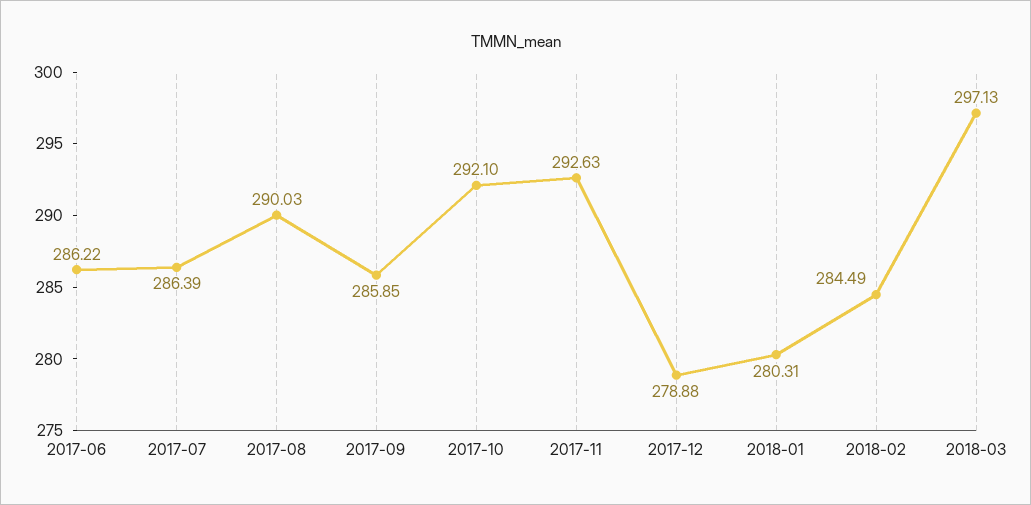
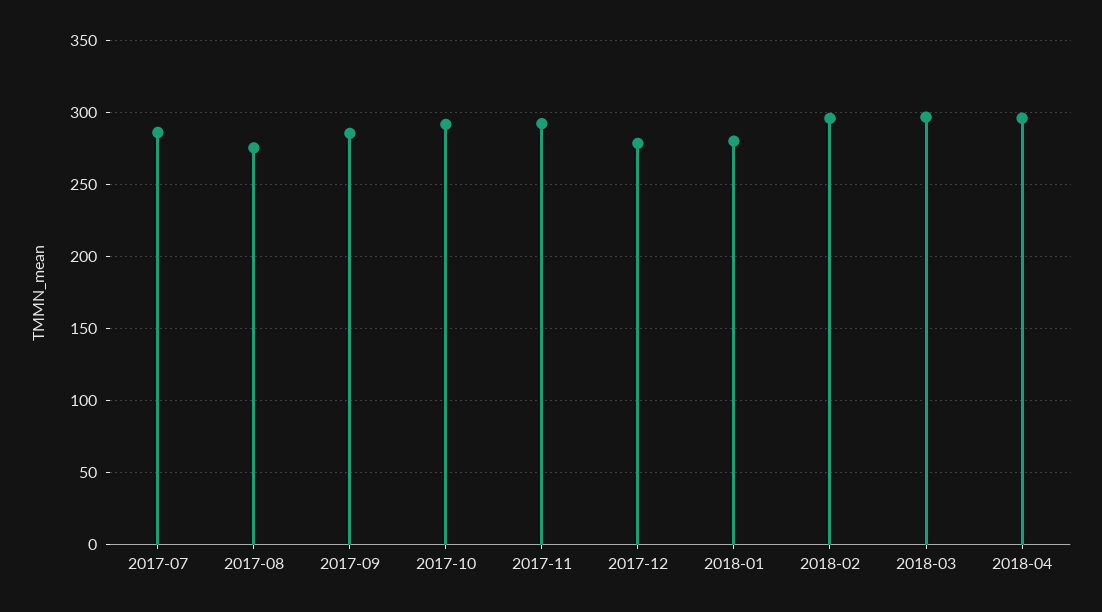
2017-06: 286.22 -> none
2017-08: 290.03 -> 275
2018-02: 284.49 -> 295
2018-04: none -> 295

